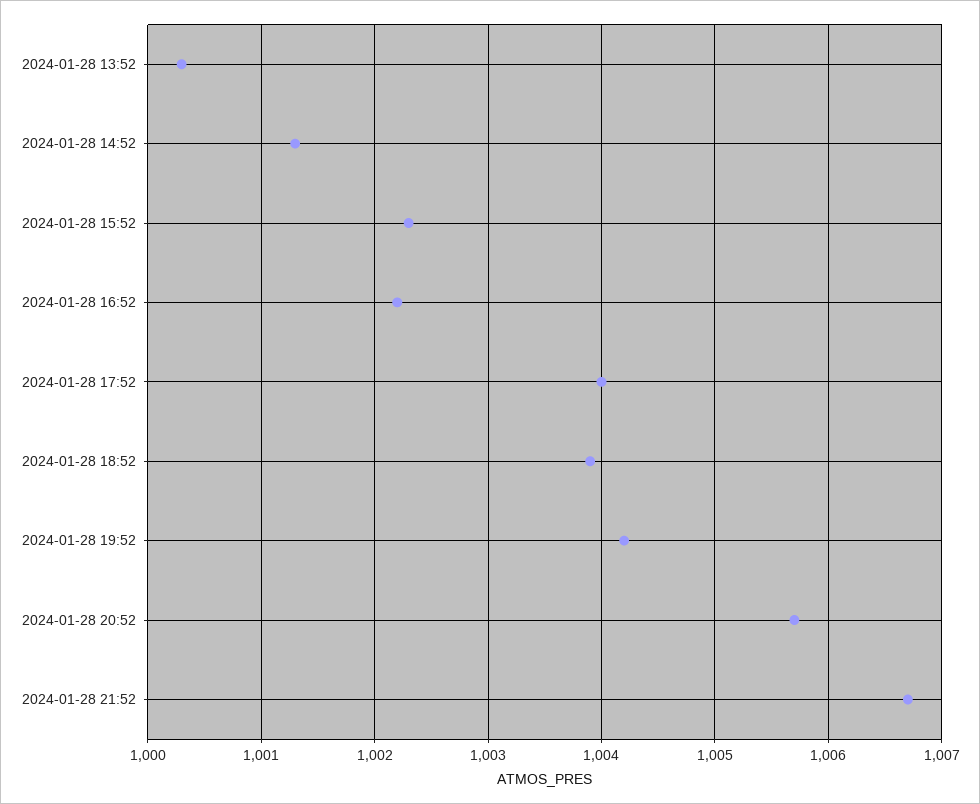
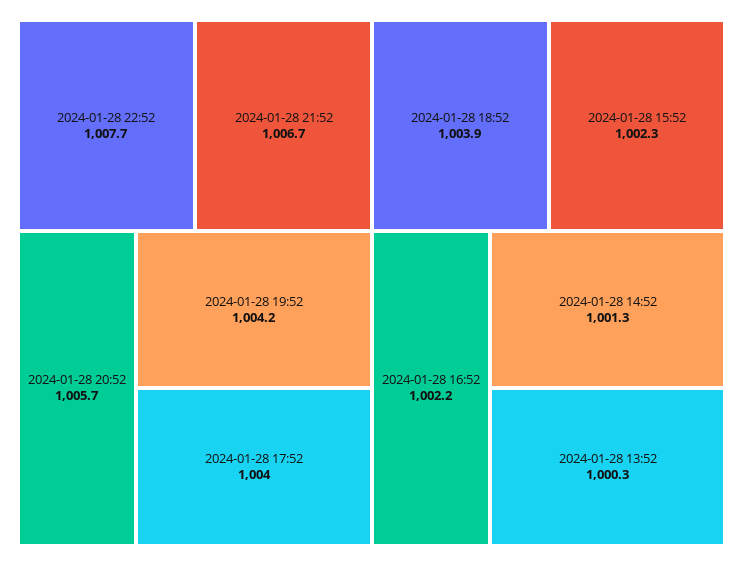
2024-01-28 22:52: none -> 1007.7

